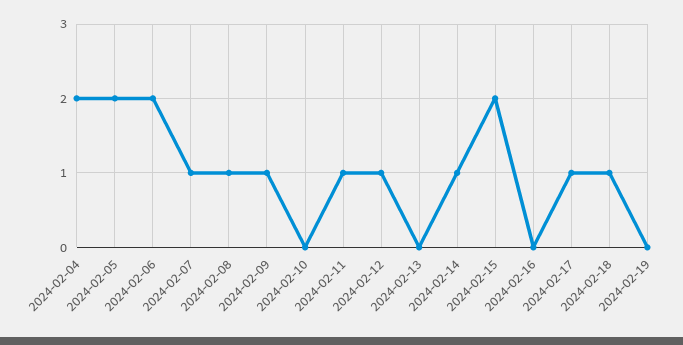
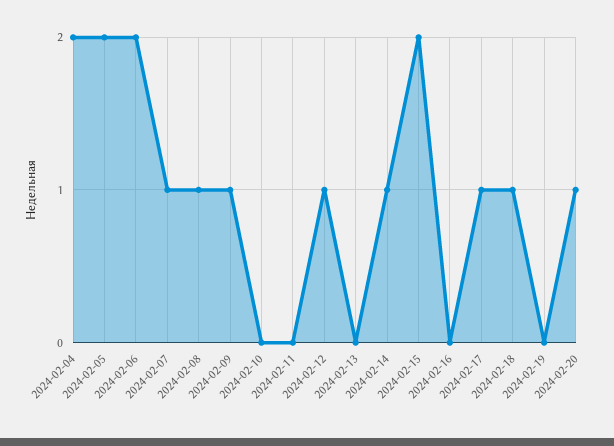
2024-02-11: 1 -> 0
2024-02-20: none -> 1

